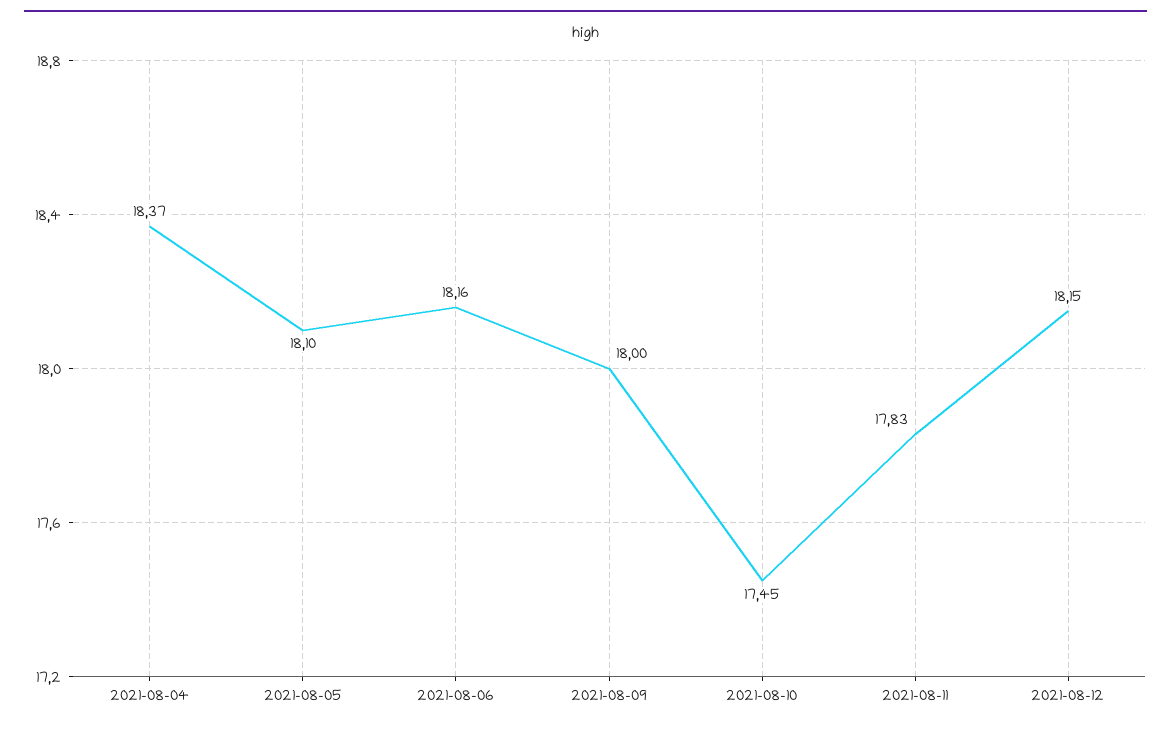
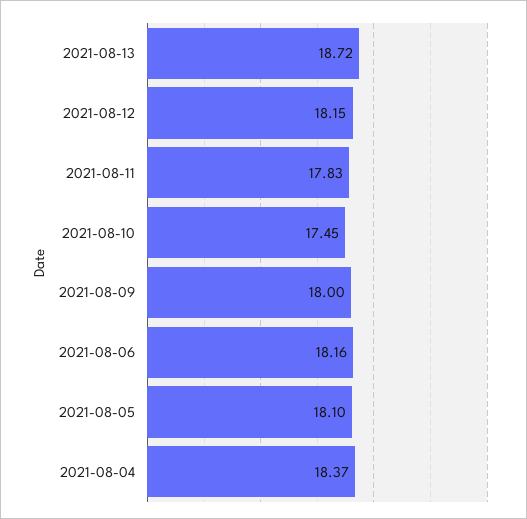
2021-08-13: none -> 18.72

